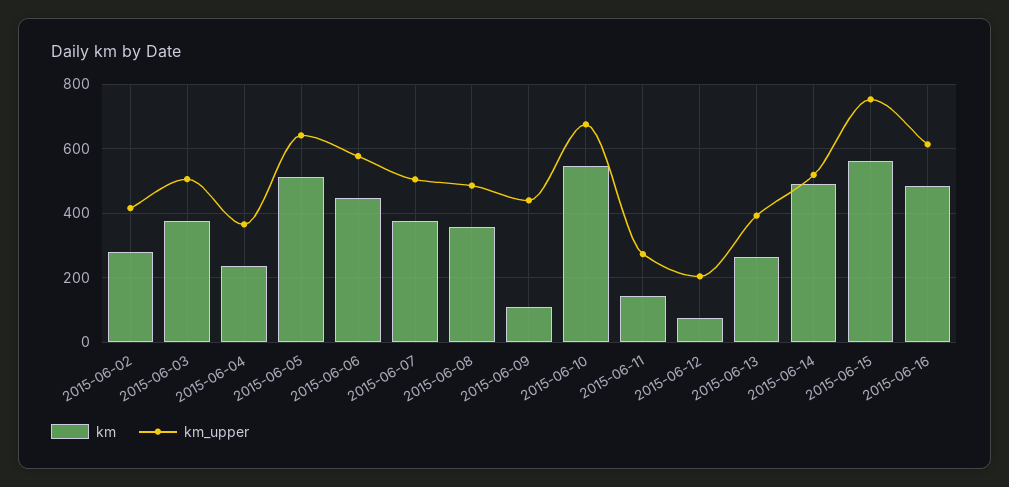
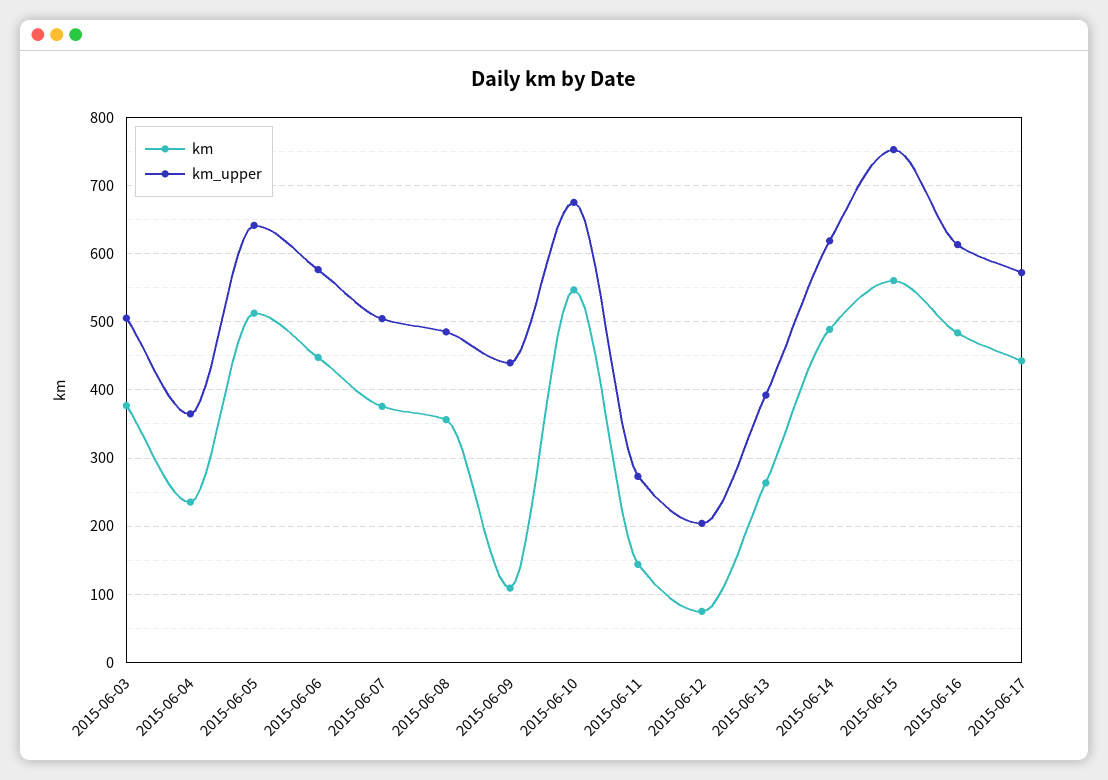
km, 2015-06-02: 280 -> none
km_upper, 2015-06-02: 420 -> none
km_upper, 2015-06-14: 520 -> 620
km, 2015-06-17: none -> 440
km_upper, 2015-06-17: none -> 570

